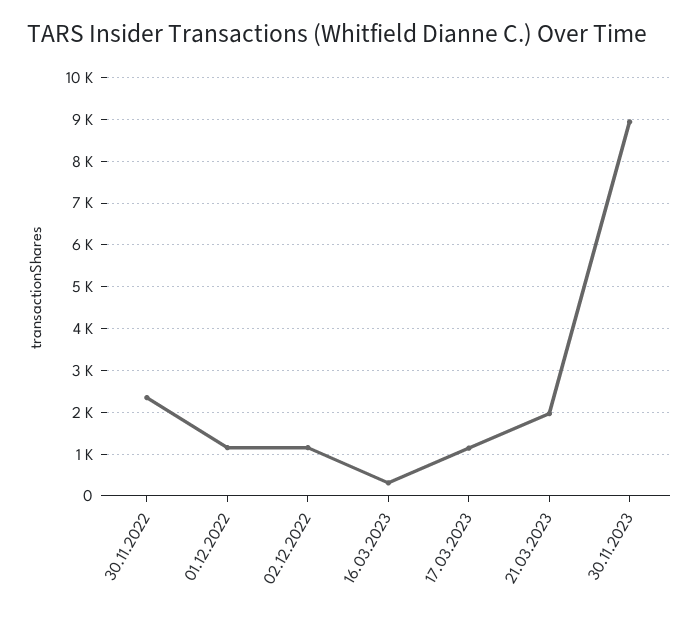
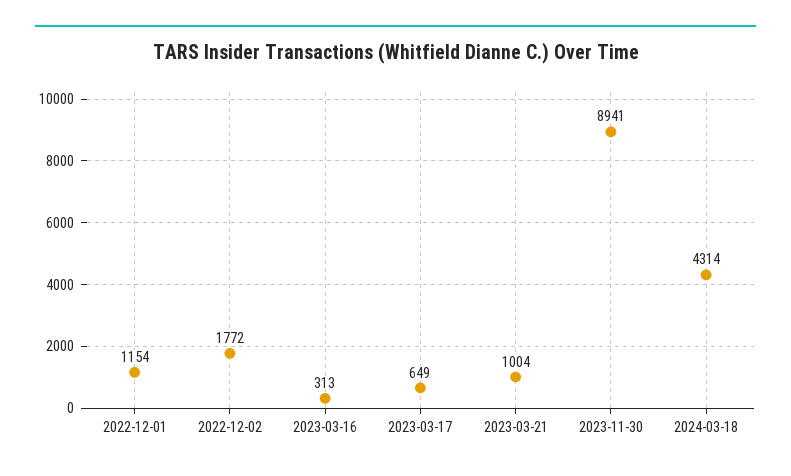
30.11.2022: 2400 -> none
02.12.2022: 1200 -> 1772
17.03.2023: 1200 -> 649
21.03.2023: 2000 -> 1004
2024-03-18: none -> 4314

